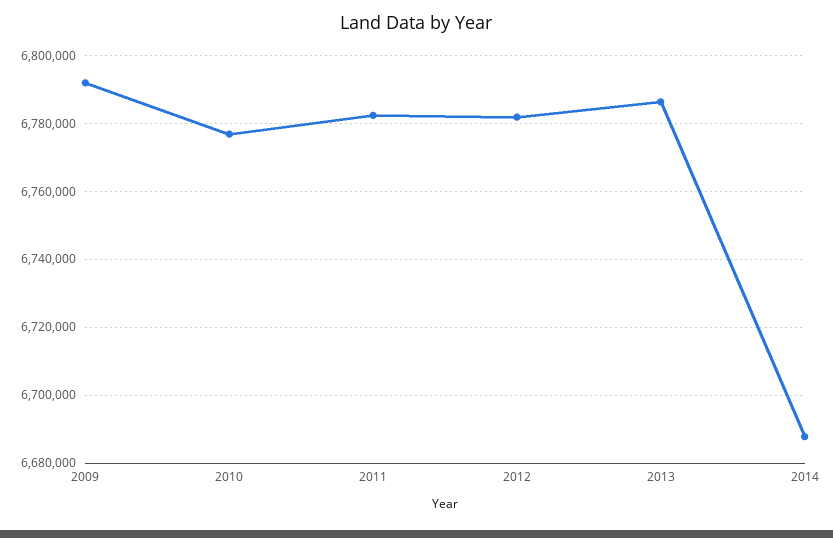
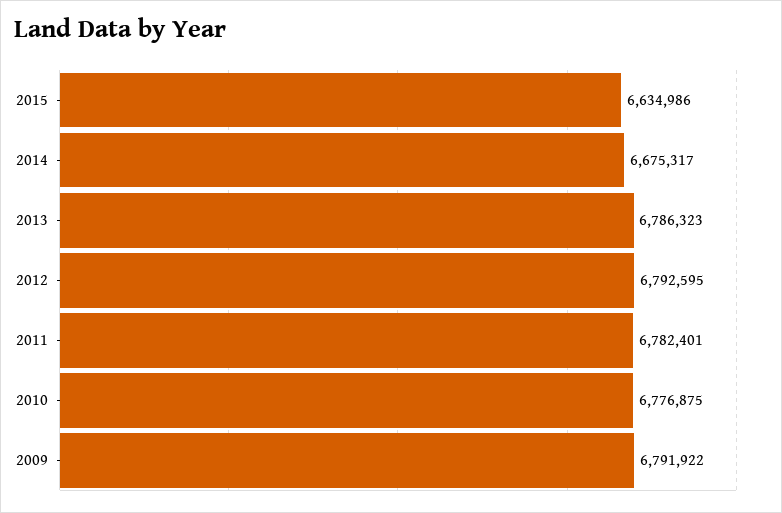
2012: 6782000 -> 6792595
2014: 6688000 -> 6675317
2015: none -> 6634986

